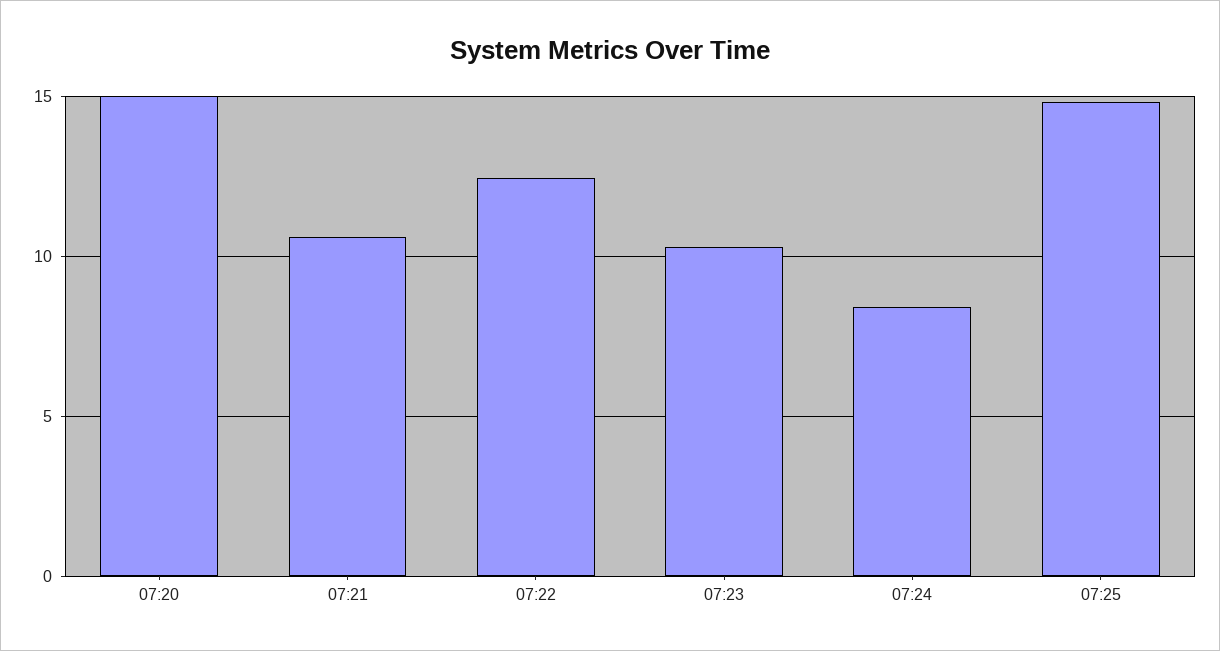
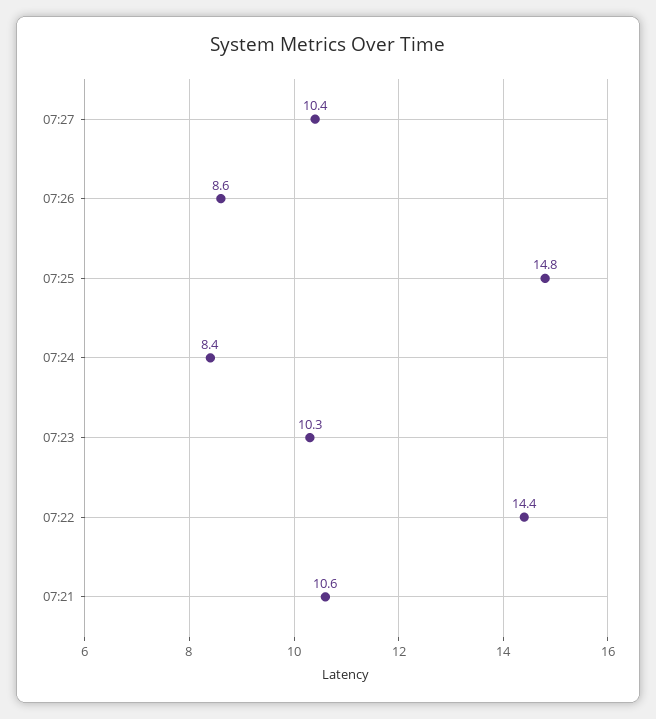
07:20: 15 -> none
07:22: 12.5 -> 14.4
07:27: none -> 10.4
07:26: none -> 8.6

